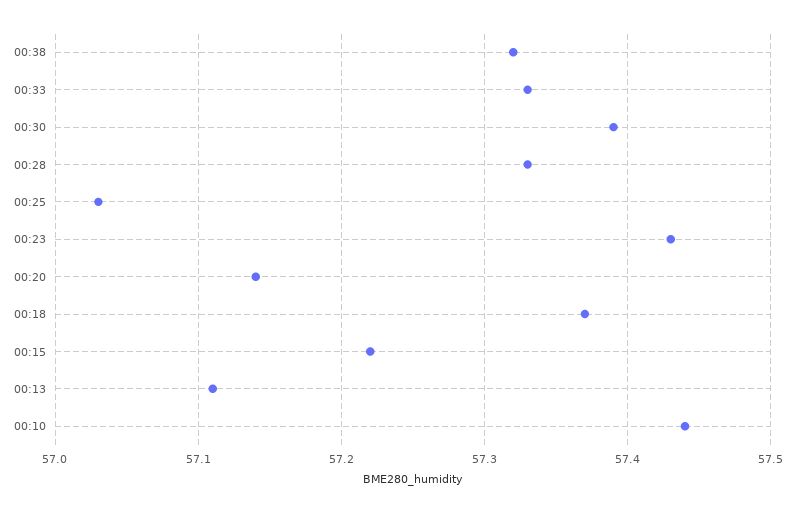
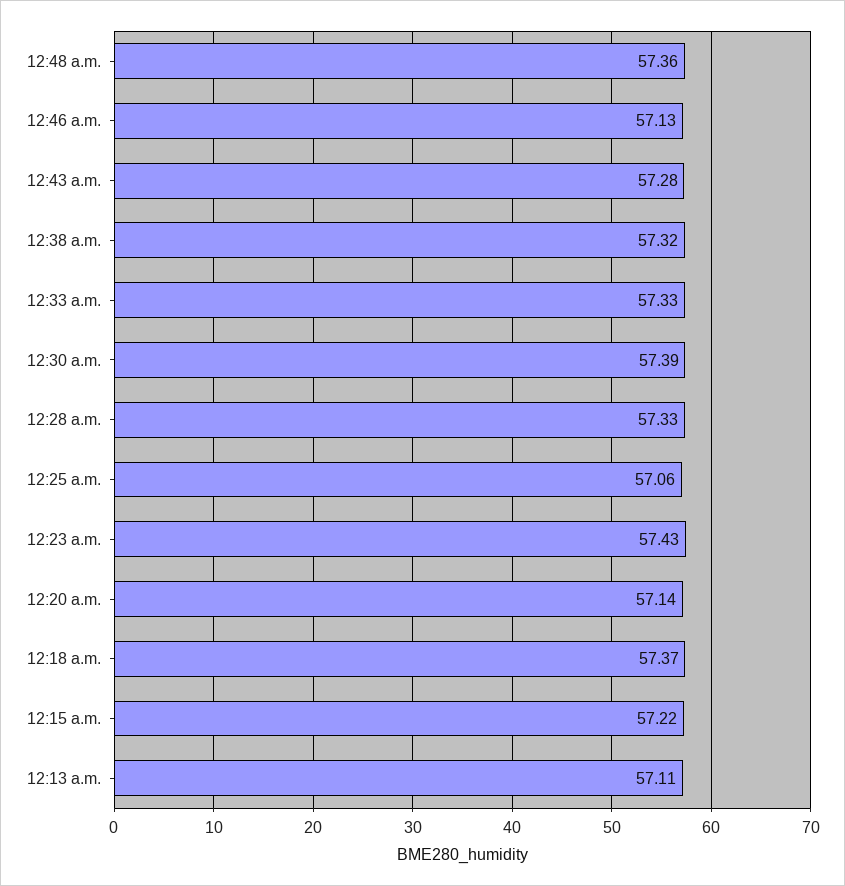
00:25: 57.03 -> 57.06
00:10: 57.44 -> none
12:48 a.m.: none -> 57.36
12:46 a.m.: none -> 57.13
12:43 a.m.: none -> 57.28

